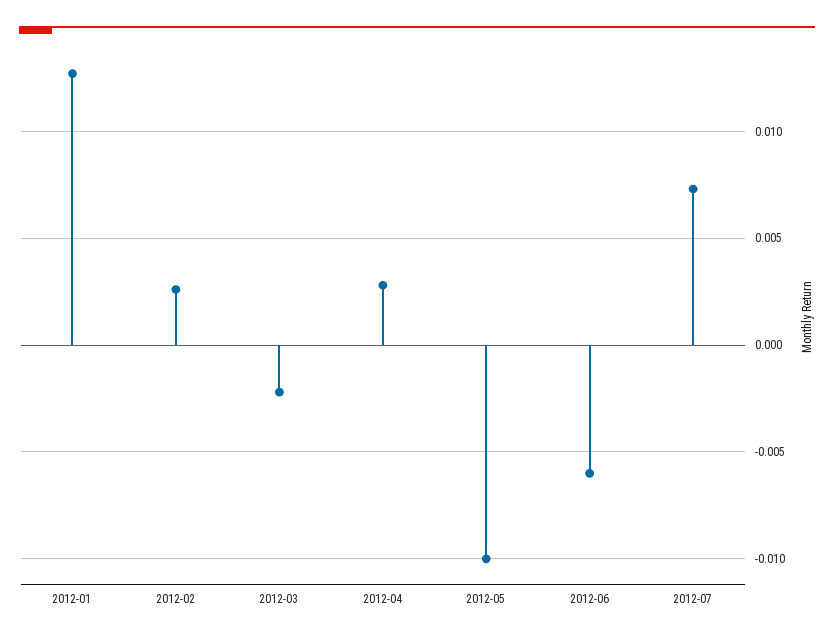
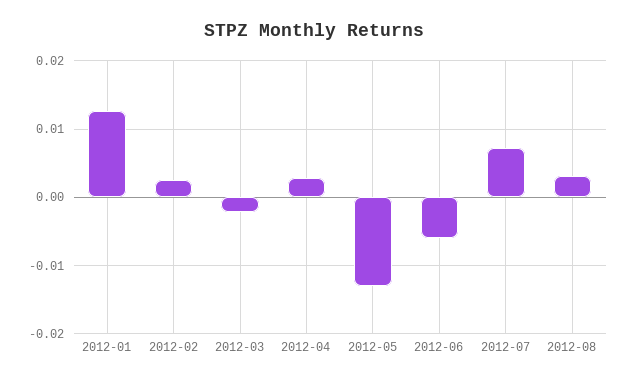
2012-05: -0.01 -> -0.013
2012-08: none -> 0.003

